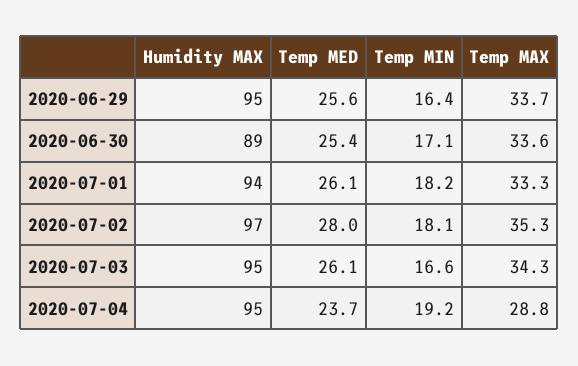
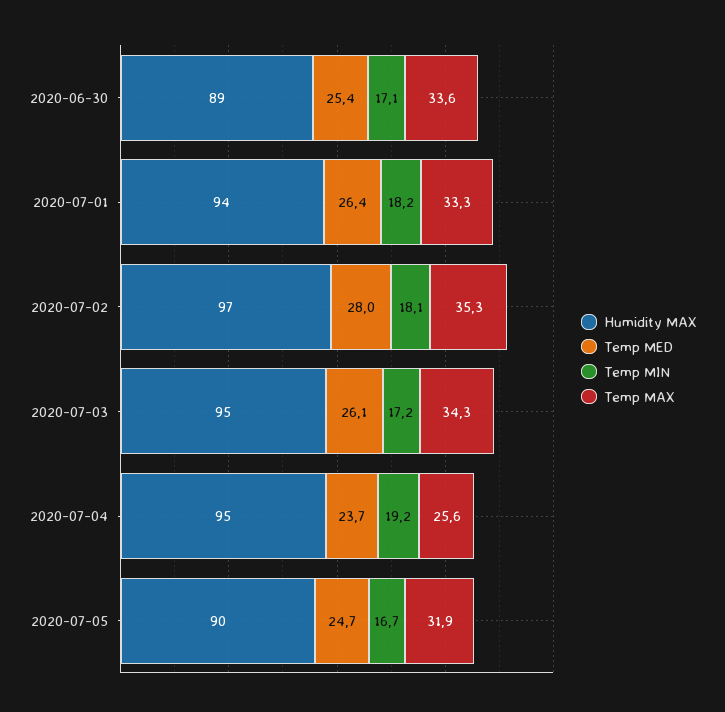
Humidity MAX, 2020-06-29: 95 -> none
Temp MED, 2020-06-29: 25.6 -> none
Temp MIN, 2020-06-29: 16.4 -> none
Temp MAX, 2020-06-29: 33.7 -> none
Temp MED, 2020-07-01: 26.1 -> 26.4
Temp MIN, 2020-07-03: 16.6 -> 17.2
Temp MAX, 2020-07-04: 28.8 -> 25.6
Humidity MAX, 2020-07-05: none -> 90
Temp MED, 2020-07-05: none -> 24.7
Temp MIN, 2020-07-05: none -> 16.7
Temp MAX, 2020-07-05: none -> 31.9

